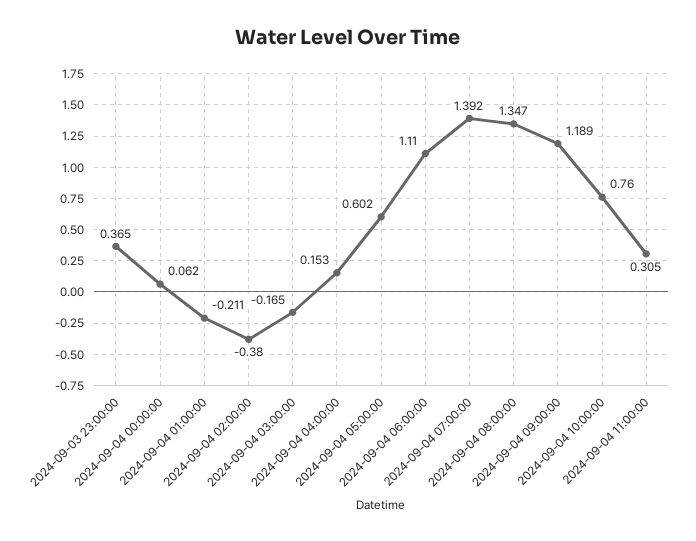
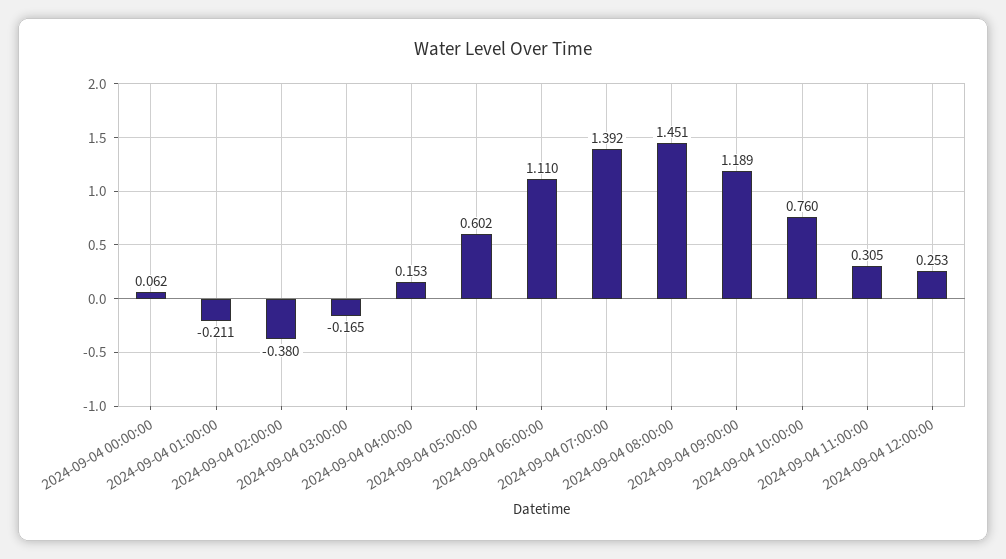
2024-09-03 23:00:00: 0.365 -> none
2024-09-04 08:00:00: 1.347 -> 1.451
2024-09-04 12:00:00: none -> 0.253

